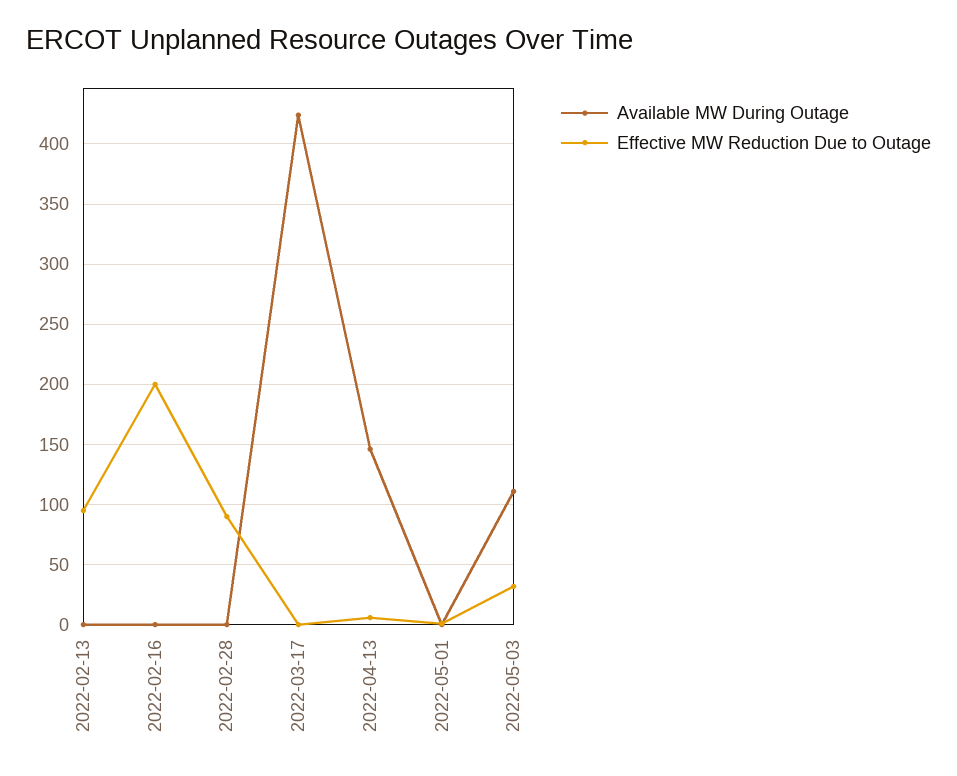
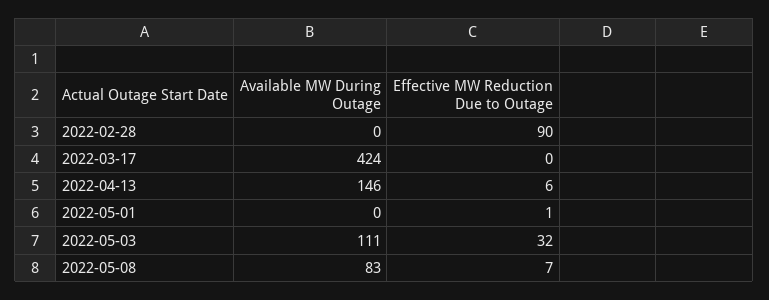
Available MW During Outage, 2022-02-13: 0 -> none
Effective MW Reduction Due to Outage, 2022-02-13: 95 -> none
Available MW During Outage, 2022-02-16: 0 -> none
Effective MW Reduction Due to Outage, 2022-02-16: 200 -> none
Available MW During Outage, 2022-05-08: none -> 83
Effective MW Reduction Due to Outage, 2022-05-08: none -> 7

